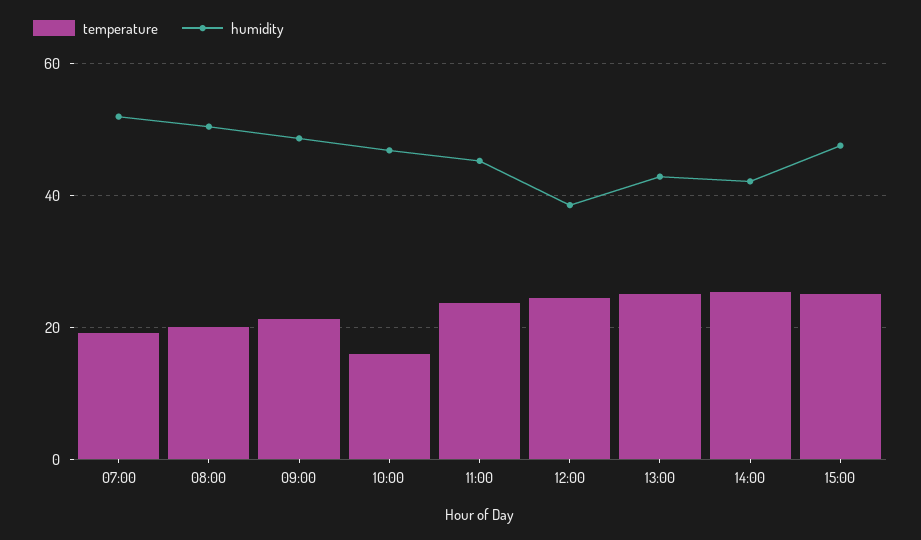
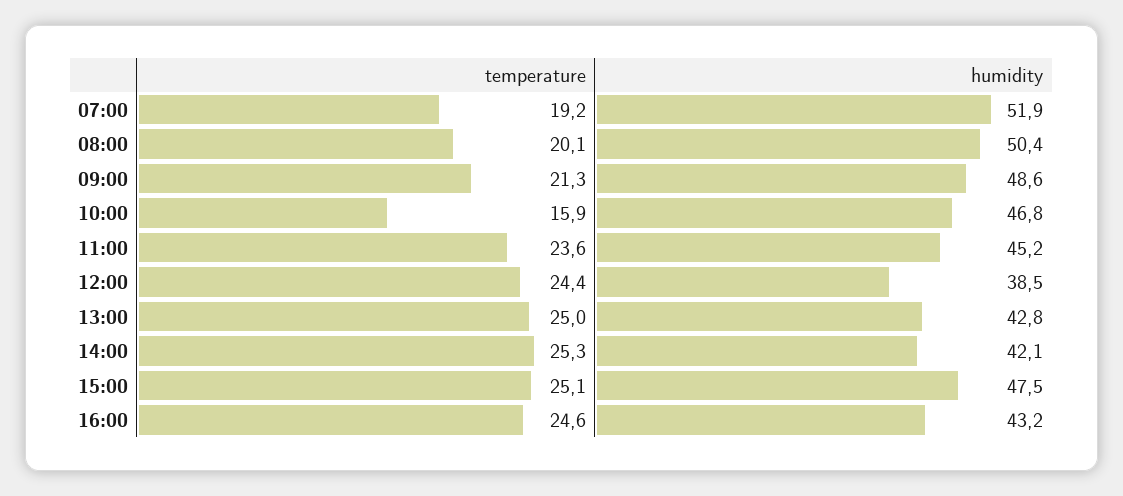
temperature, 16:00: none -> 24.6
humidity, 16:00: none -> 43.2

